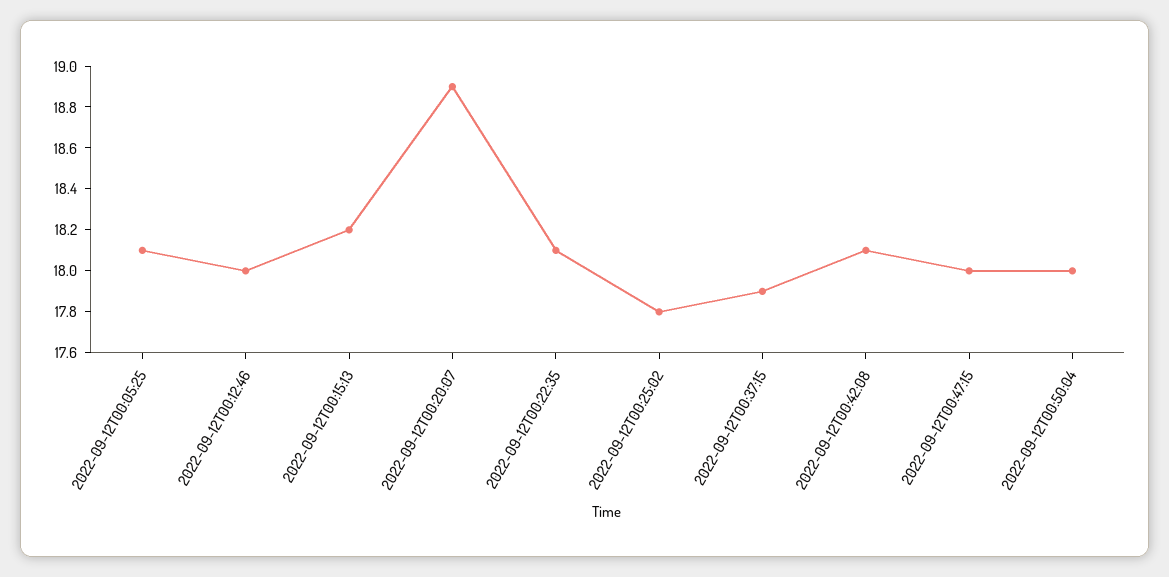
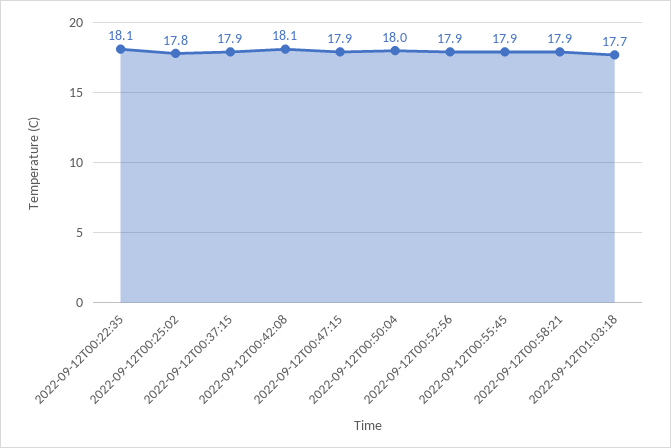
2022-09-12T00:05:25: 18.1 -> none
2022-09-12T00:12:46: 18 -> none
2022-09-12T00:15:13: 18.2 -> none
2022-09-12T00:20:07: 18.9 -> none
2022-09-12T00:47:15: 18 -> 17.9
2022-09-12T00:52:56: none -> 17.9
2022-09-12T00:55:45: none -> 17.9
2022-09-12T00:58:21: none -> 17.9
2022-09-12T01:03:18: none -> 17.7

